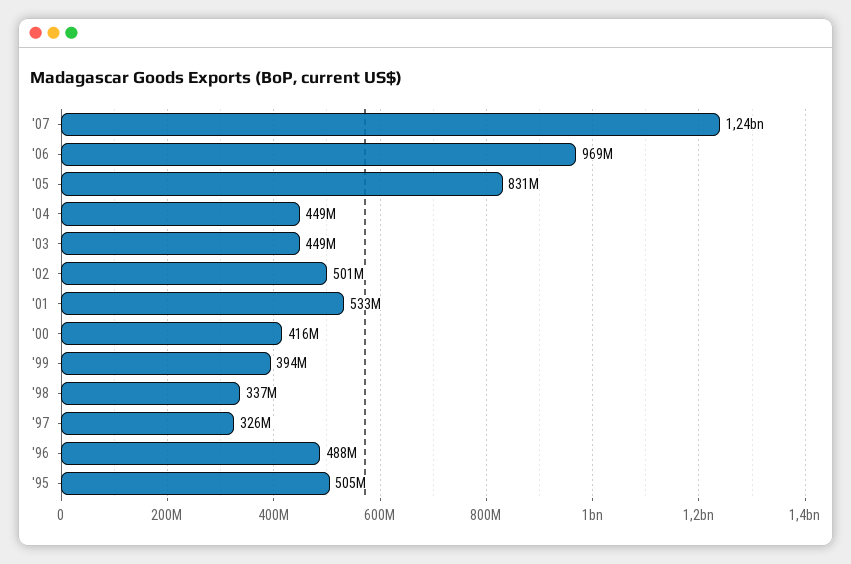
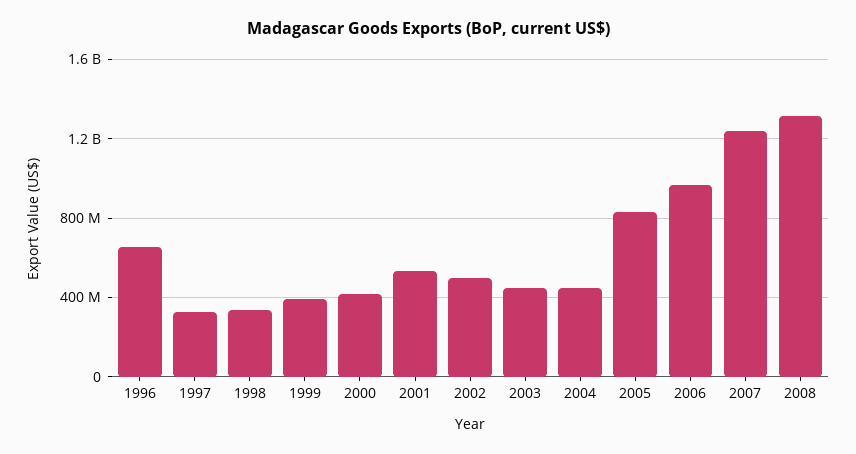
'96: 488000000 -> 650000000
'95: 505000000 -> none
2008: none -> 1300000000

